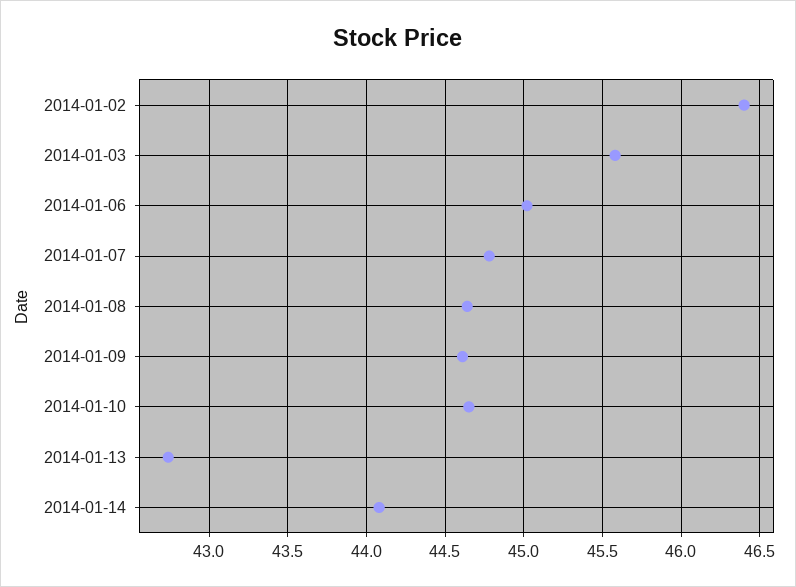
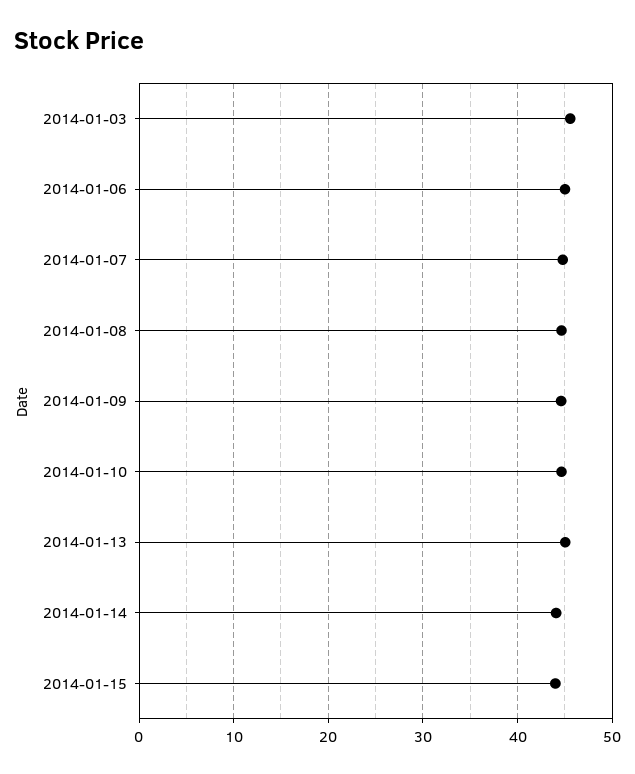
2014-01-02: 46.4 -> none
2014-01-13: 42.75 -> 45
2014-01-15: none -> 44

